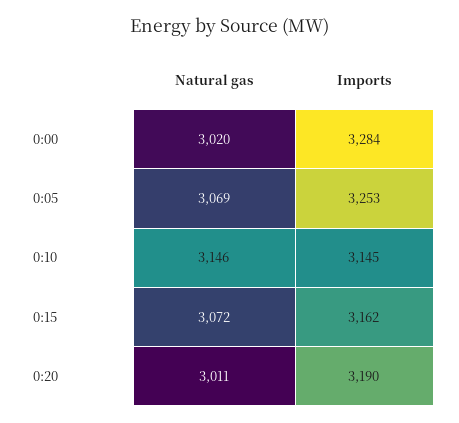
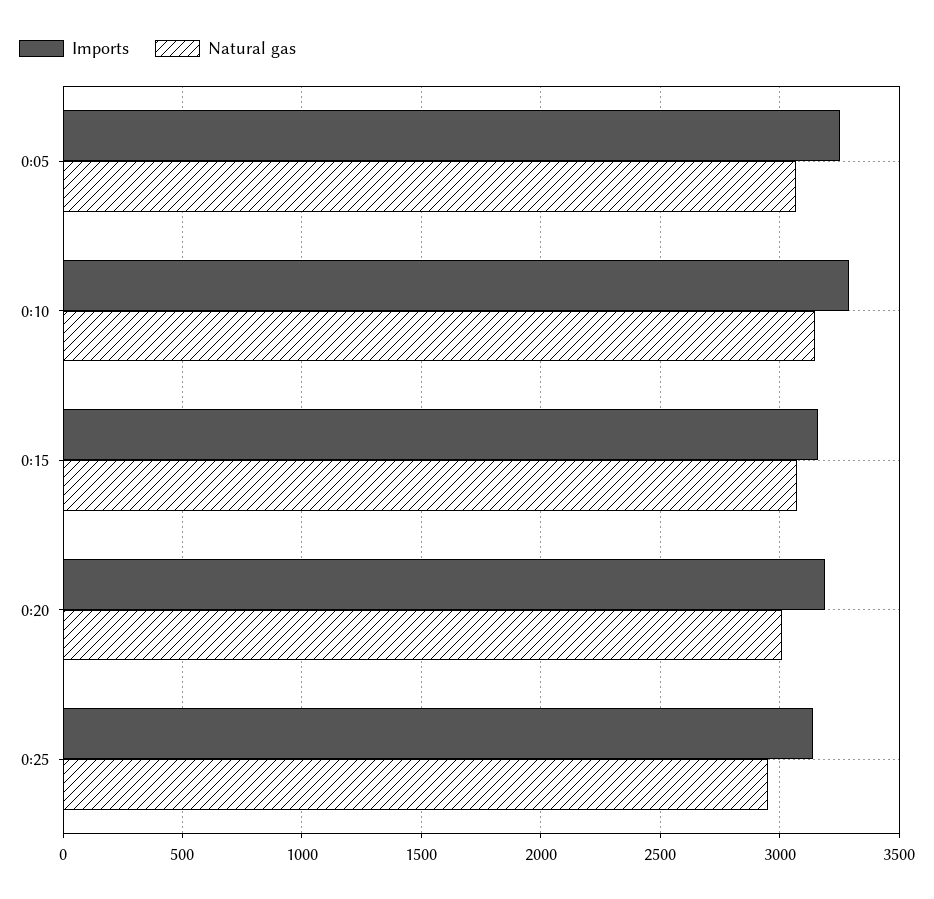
Natural gas, 0:00: 3020 -> none
Imports, 0:00: 3284 -> none
Imports, 0:10: 3145 -> 3300
Imports, 0:25: none -> 3150
Natural gas, 0:25: none -> 2950

